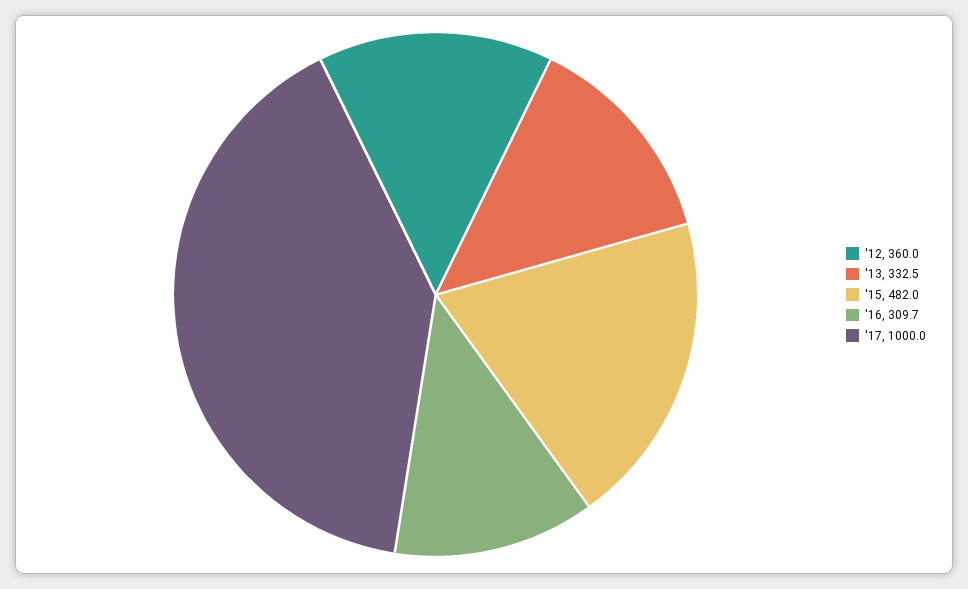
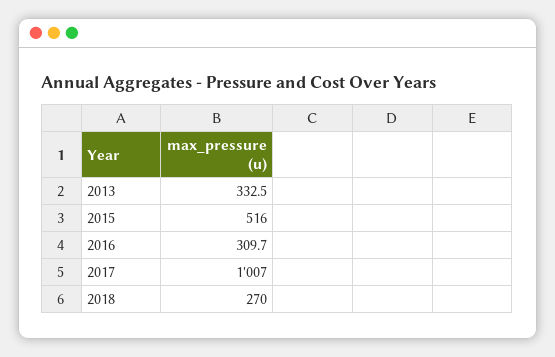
'12: 360 -> none
'15: 482 -> 516
'17: 1000 -> 1007
2018: none -> 270

